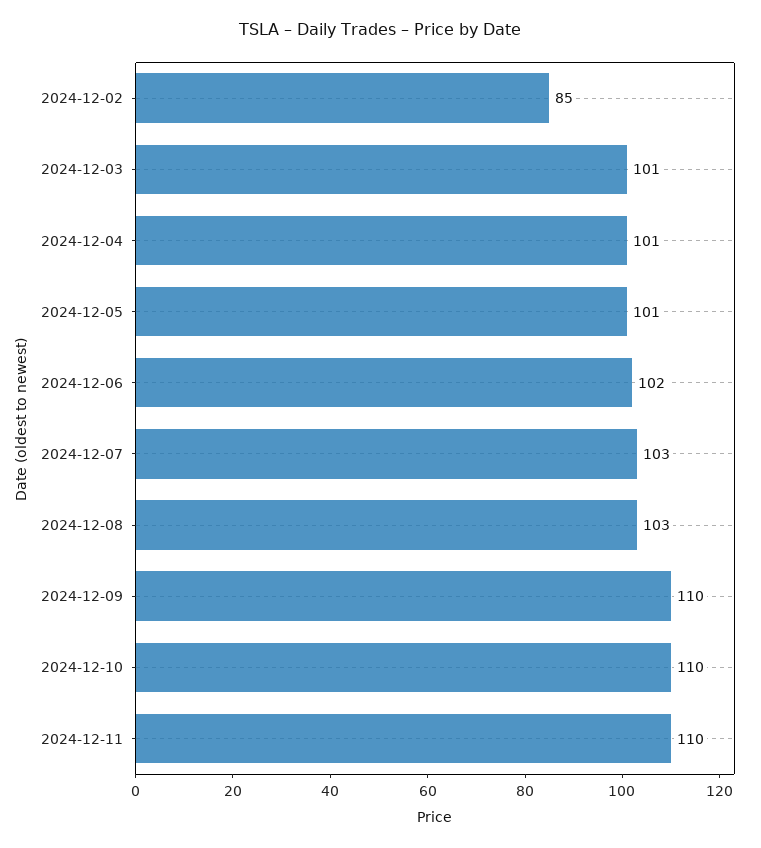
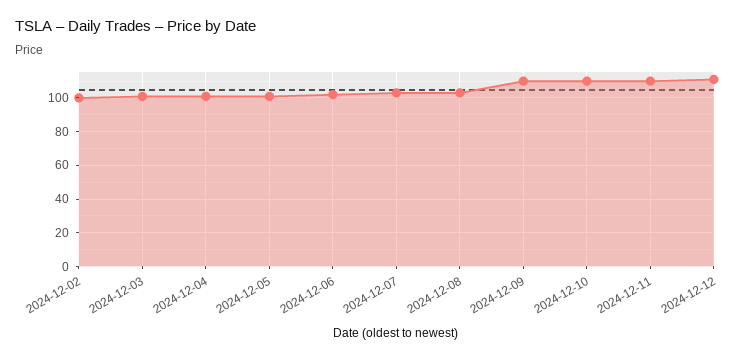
2024-12-02: 85 -> 100
2024-12-12: none -> 110

